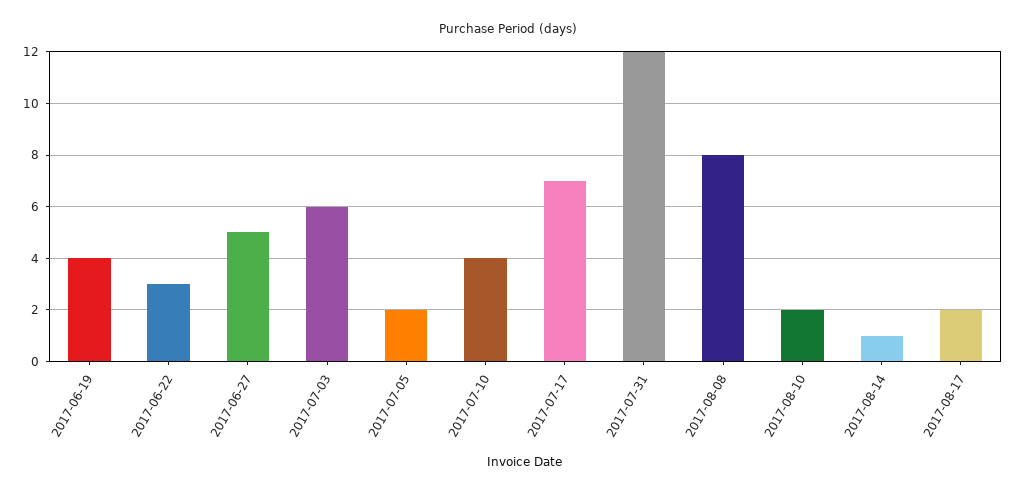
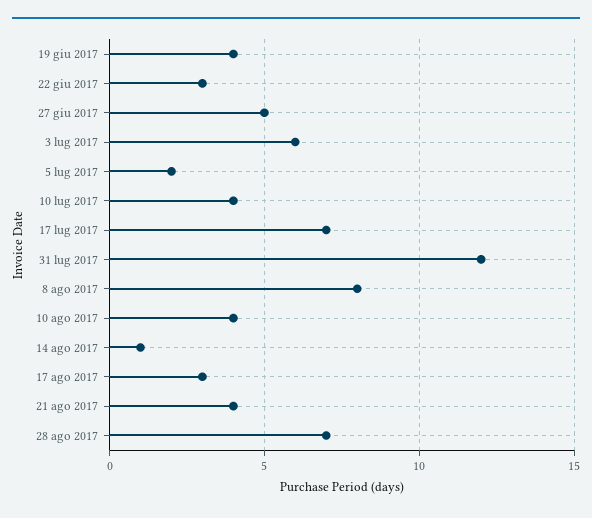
2017-08-10: 2 -> 4
2017-08-17: 2 -> 3
21 ago 2017: none -> 4
28 ago 2017: none -> 7

